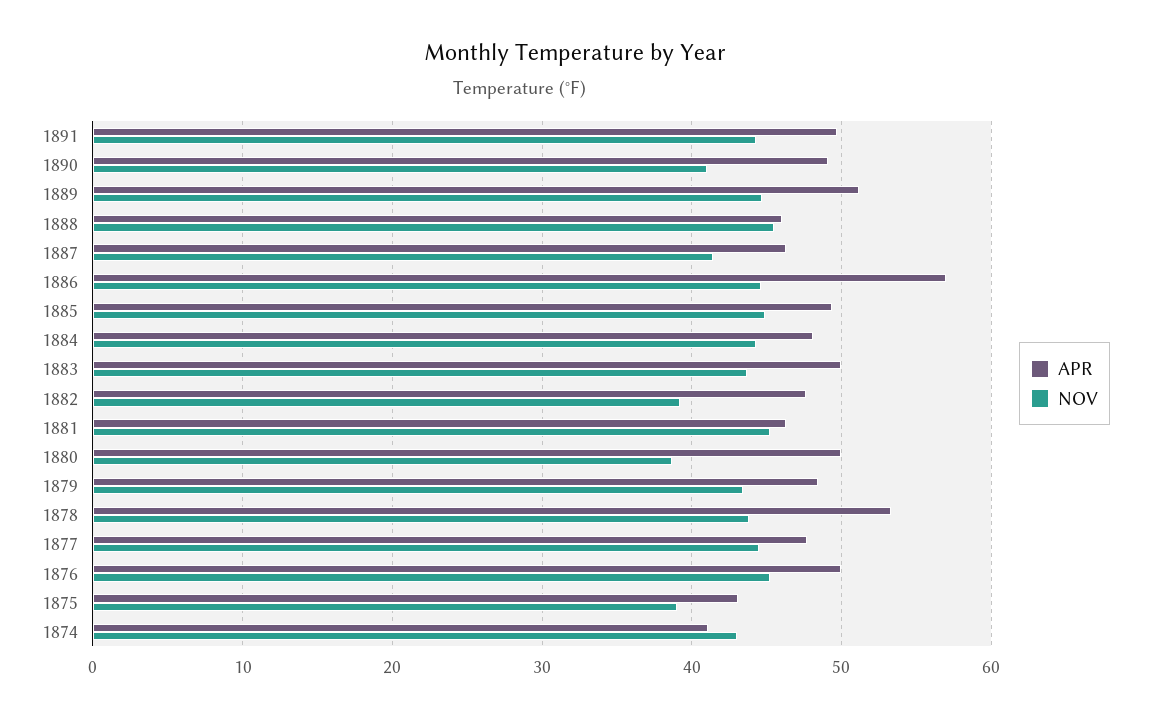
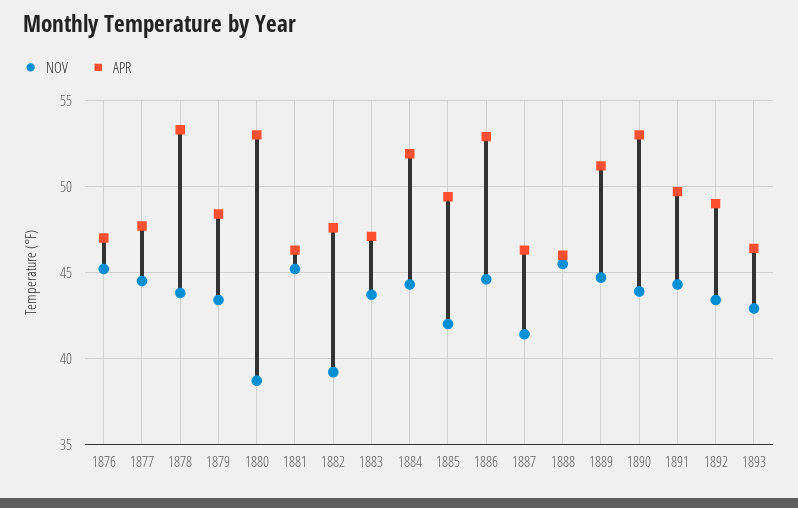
APR, 1890: 49 -> 53
NOV, 1890: 41 -> 44
APR, 1886: 57 -> 53
NOV, 1885: 45 -> 42
APR, 1884: 48 -> 52
APR, 1883: 50 -> 47
APR, 1880: 50 -> 53
APR, 1876: 50 -> 47
APR, 1875: 43 -> none
NOV, 1875: 39 -> none
APR, 1874: 41 -> none
NOV, 1874: 43 -> none
NOV, 1892: none -> 43.5
APR, 1892: none -> 49
NOV, 1893: none -> 43
APR, 1893: none -> 46.5

